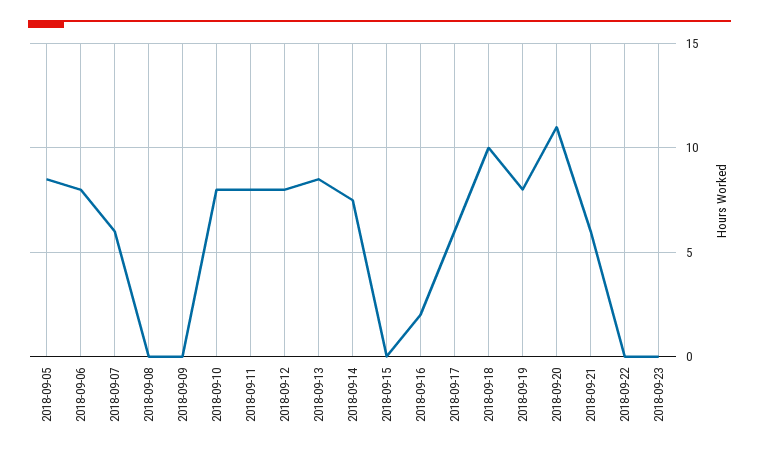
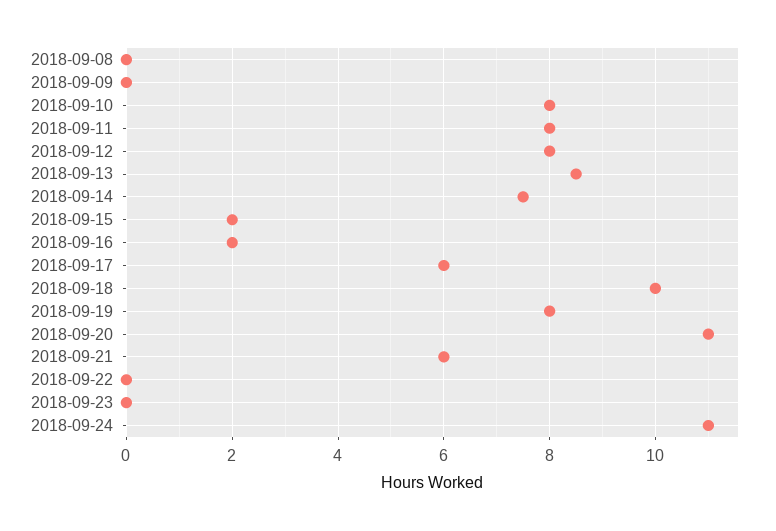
2018-09-05: 8.5 -> none
2018-09-06: 8 -> none
2018-09-07: 6 -> none
2018-09-15: 0 -> 2
2018-09-24: none -> 11

